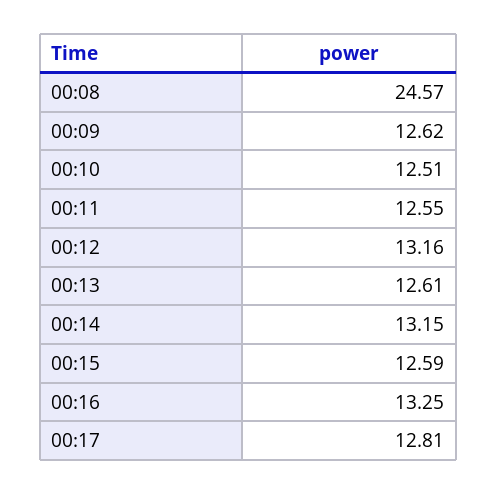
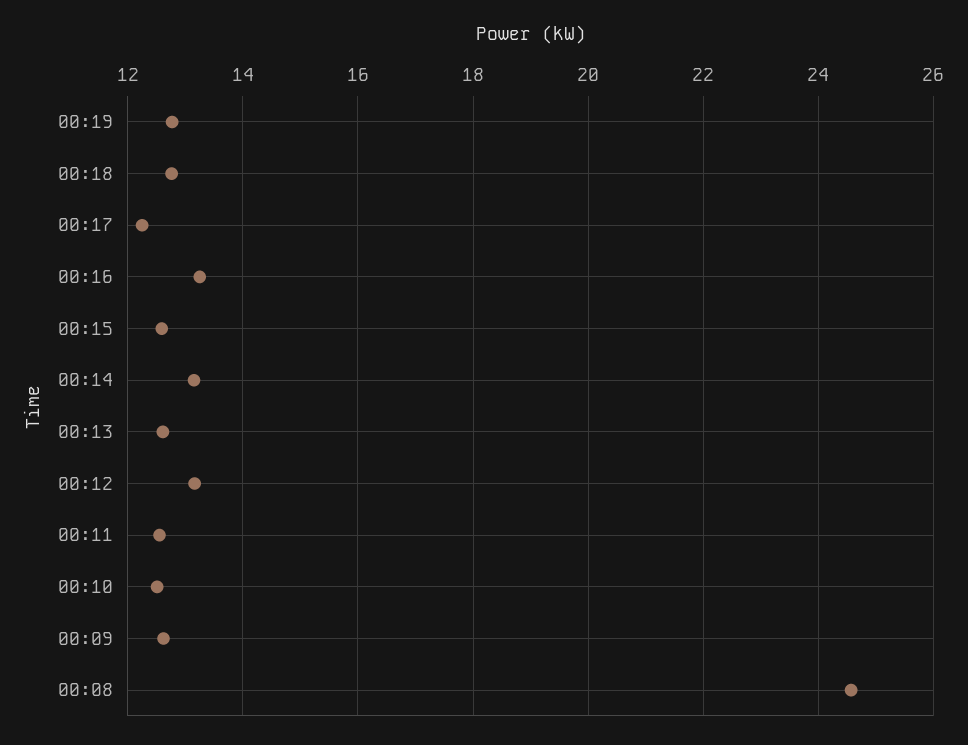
00:17: 12.81 -> 12.2
00:19: none -> 12.8
00:18: none -> 12.8

